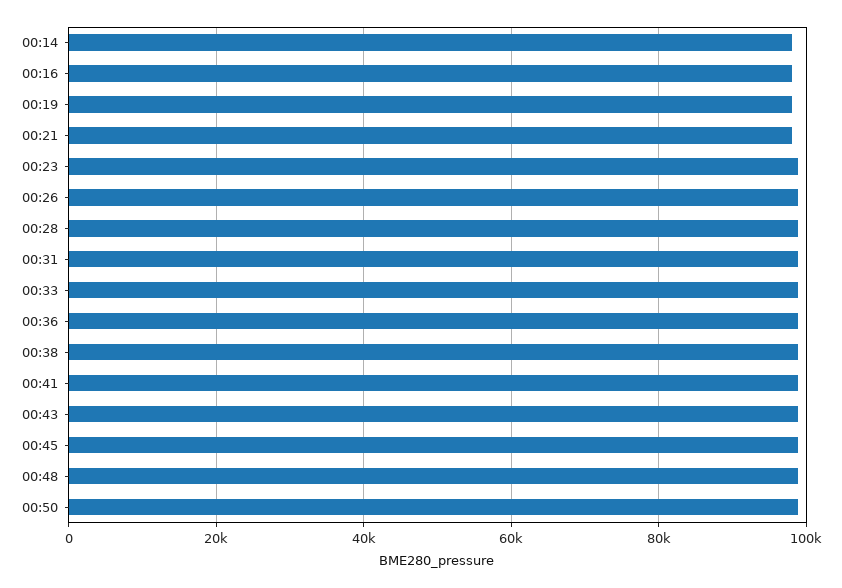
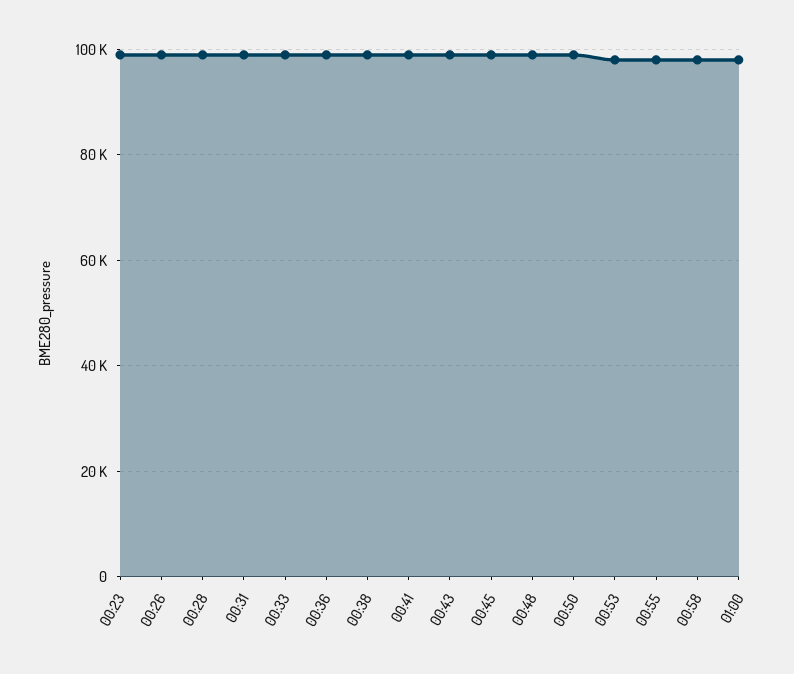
00:14: 98000 -> none
00:16: 98000 -> none
00:19: 98000 -> none
00:21: 98000 -> none
00:53: none -> 98000
00:55: none -> 98000
00:58: none -> 98000
01:00: none -> 98000

